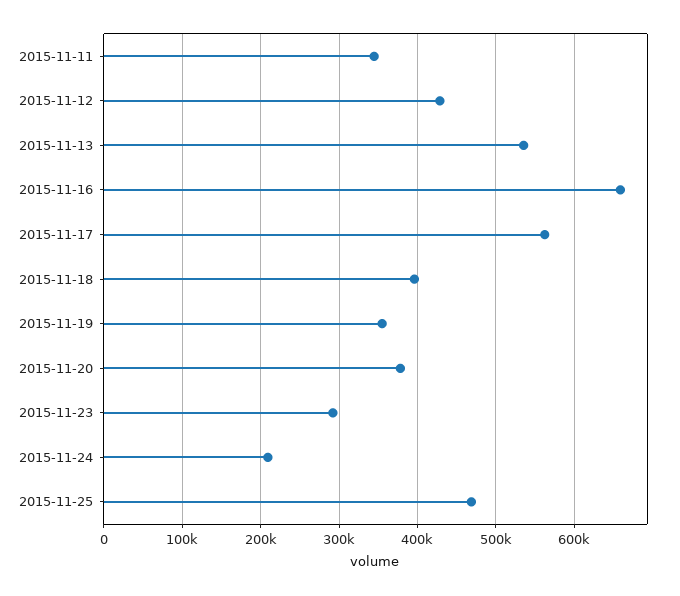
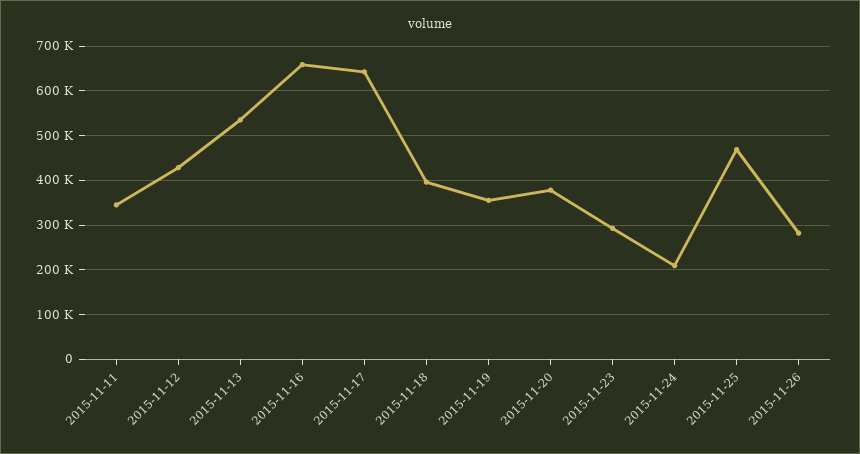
2015-11-17: 560000 -> 640000
2015-11-26: none -> 280000

